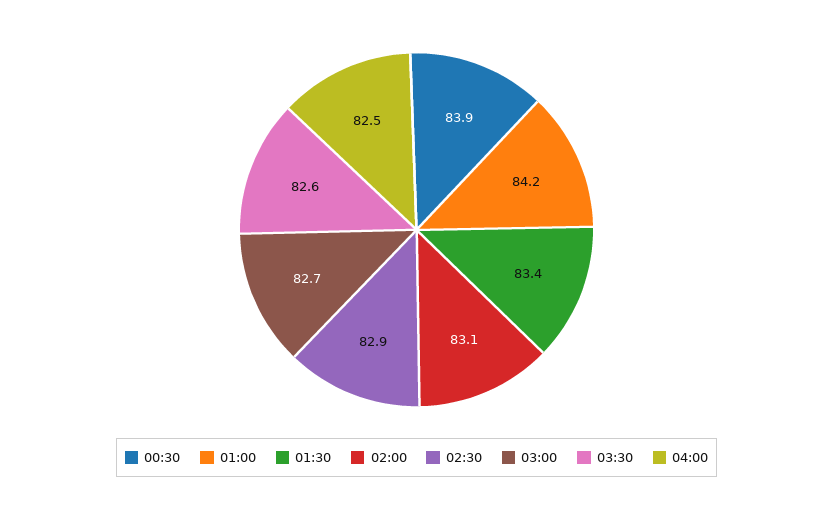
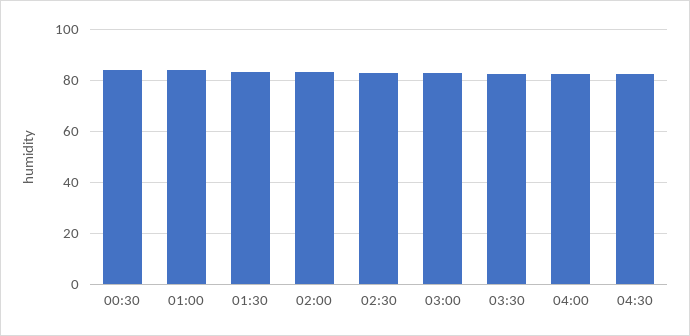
04:30: none -> 82.5

